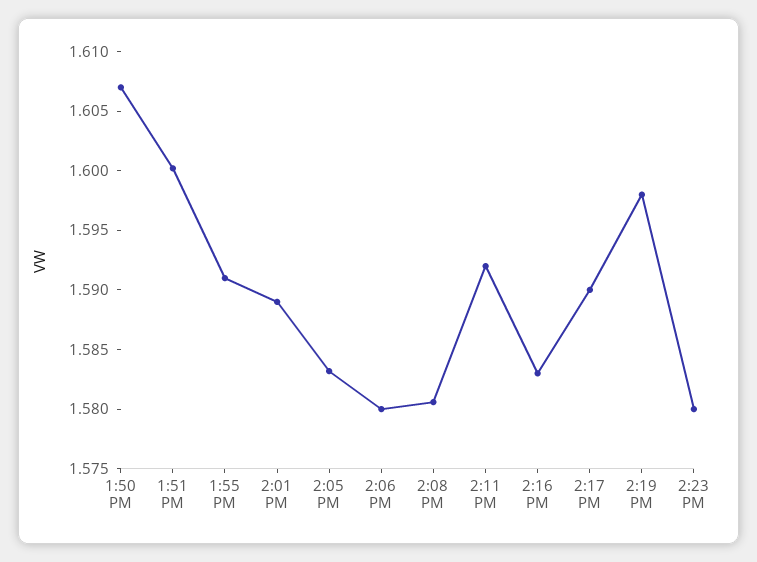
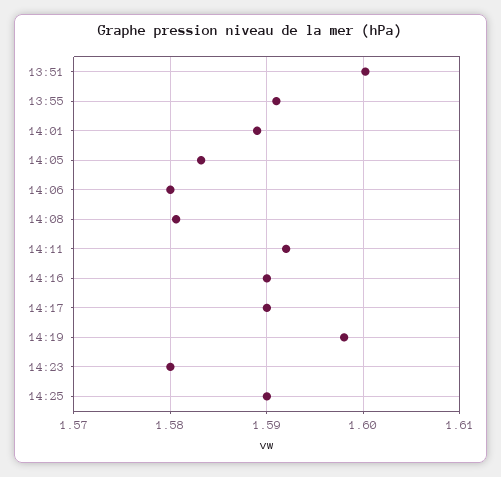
1:50 PM: 1.607 -> none
2:16 PM: 1.583 -> 1.59
14:25: none -> 1.59

